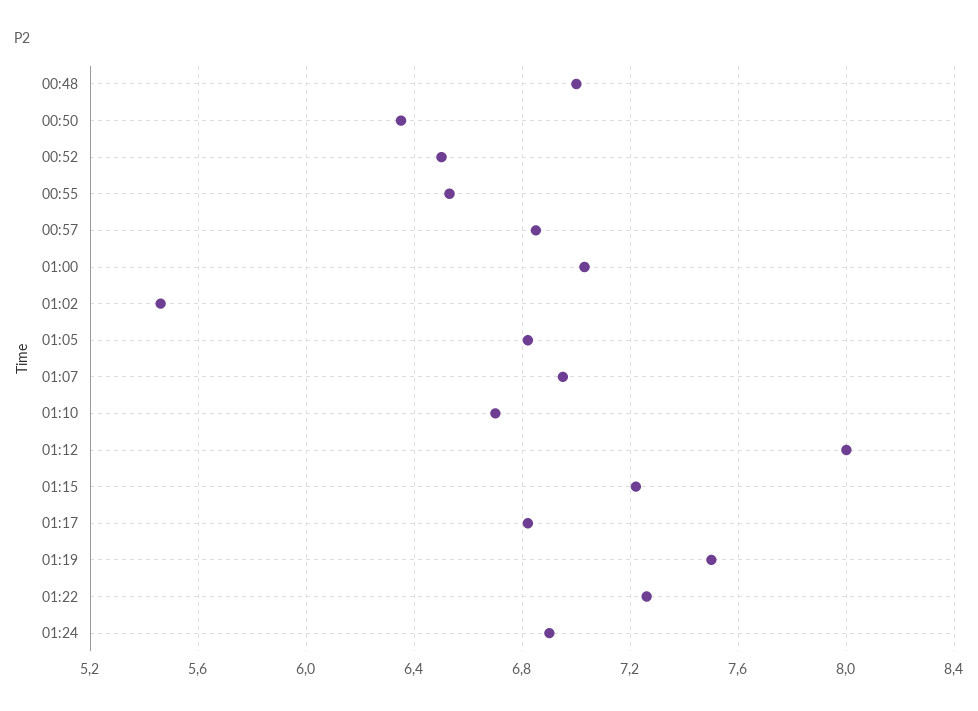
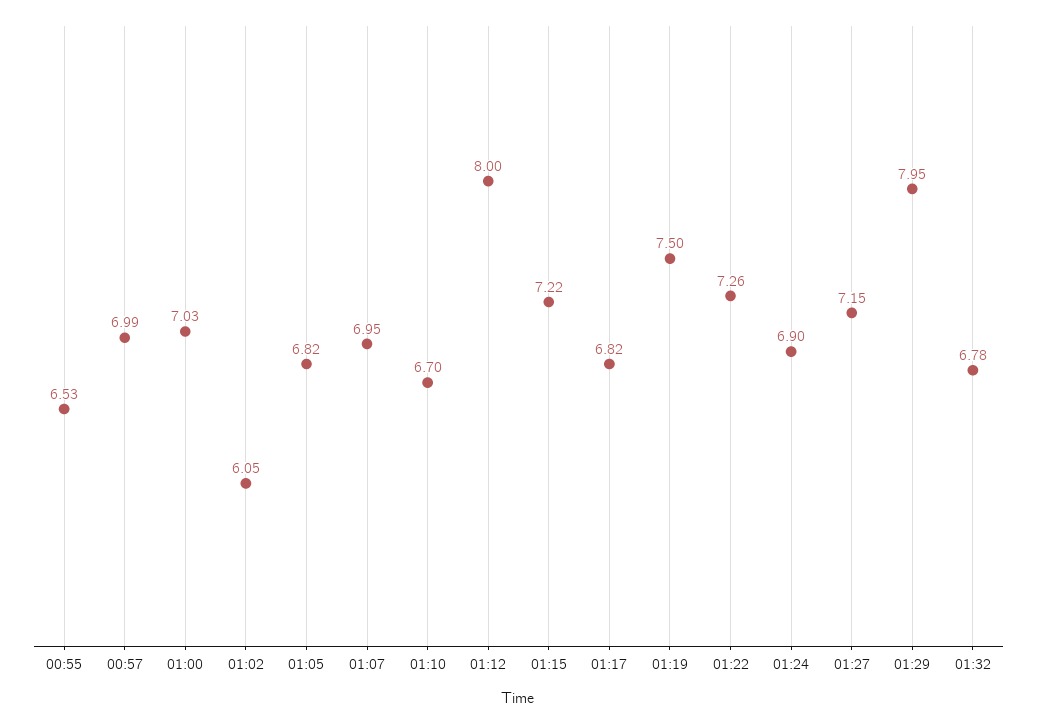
00:48: 7 -> none
00:50: 6.35 -> none
00:52: 6.5 -> none
00:57: 6.85 -> 6.99
01:02: 5.45 -> 6.05
01:27: none -> 7.15
01:29: none -> 7.95
01:32: none -> 6.78

